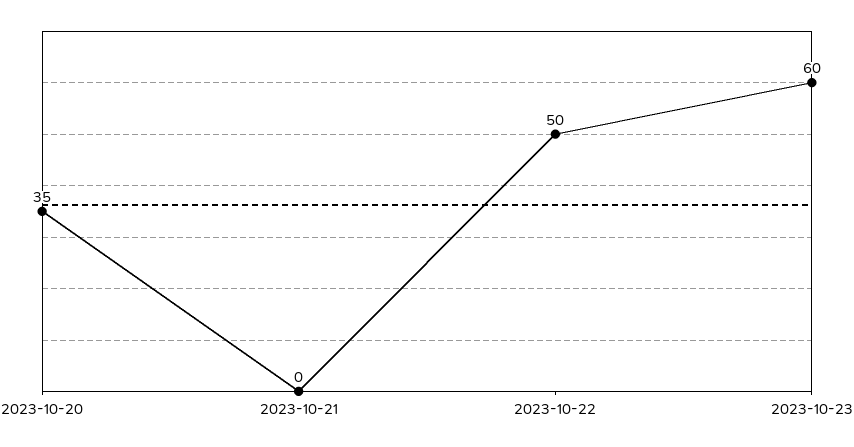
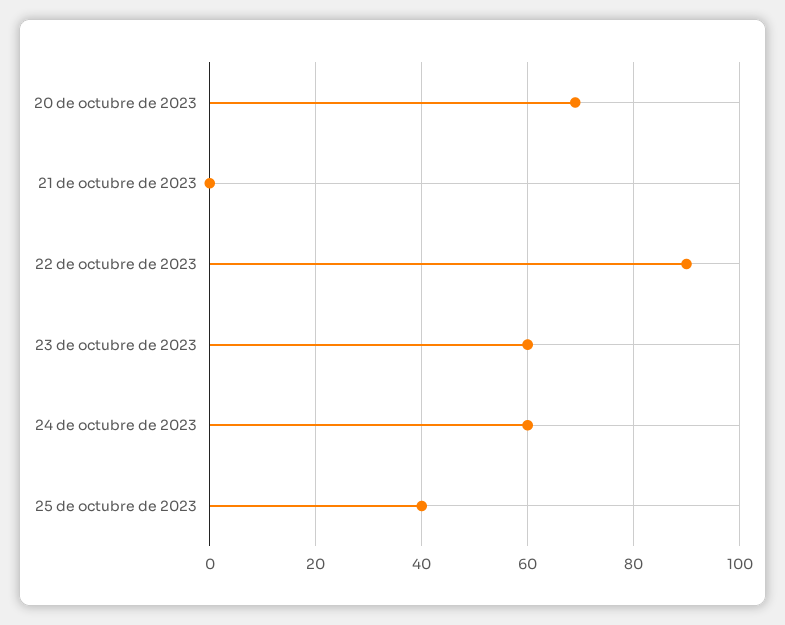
2023-10-20: 35 -> 70
2023-10-22: 50 -> 90
24 de octubre de 2023: none -> 60
25 de octubre de 2023: none -> 40

